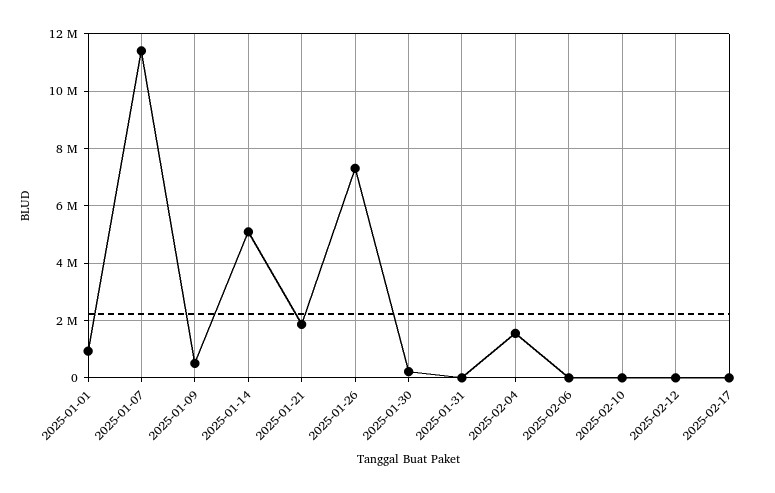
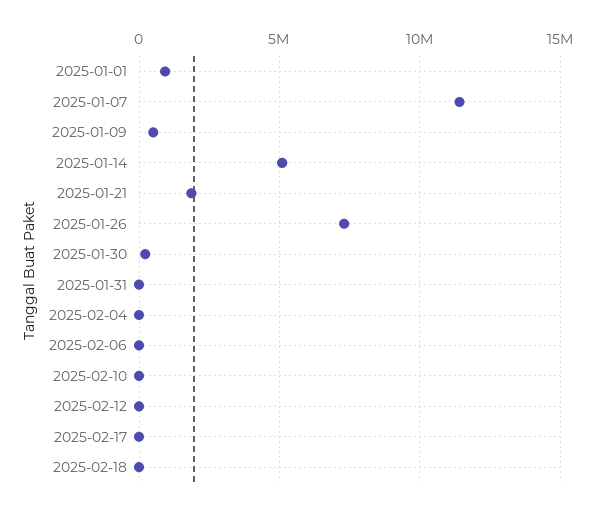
2025-02-04: 1500000 -> 0
2025-02-18: none -> 0

